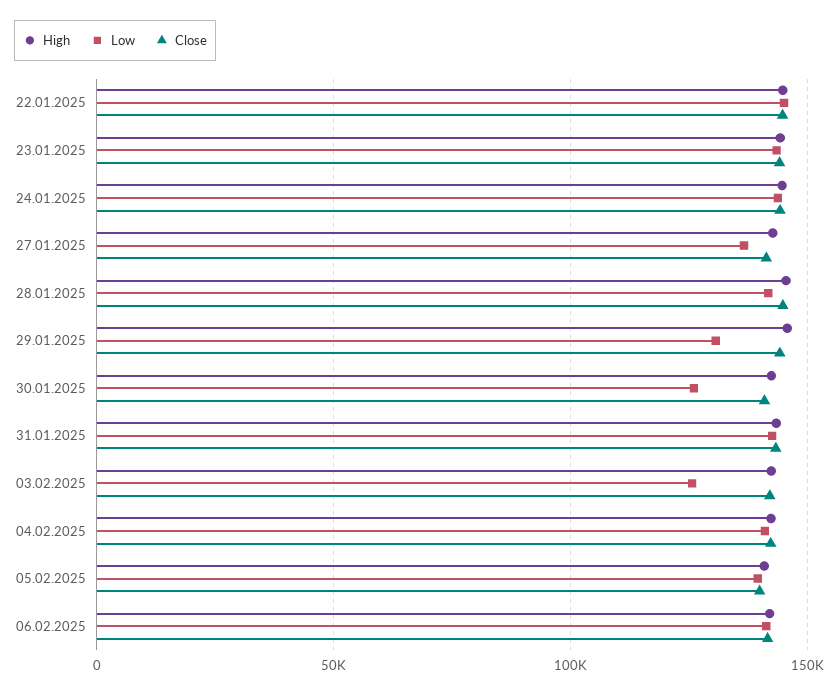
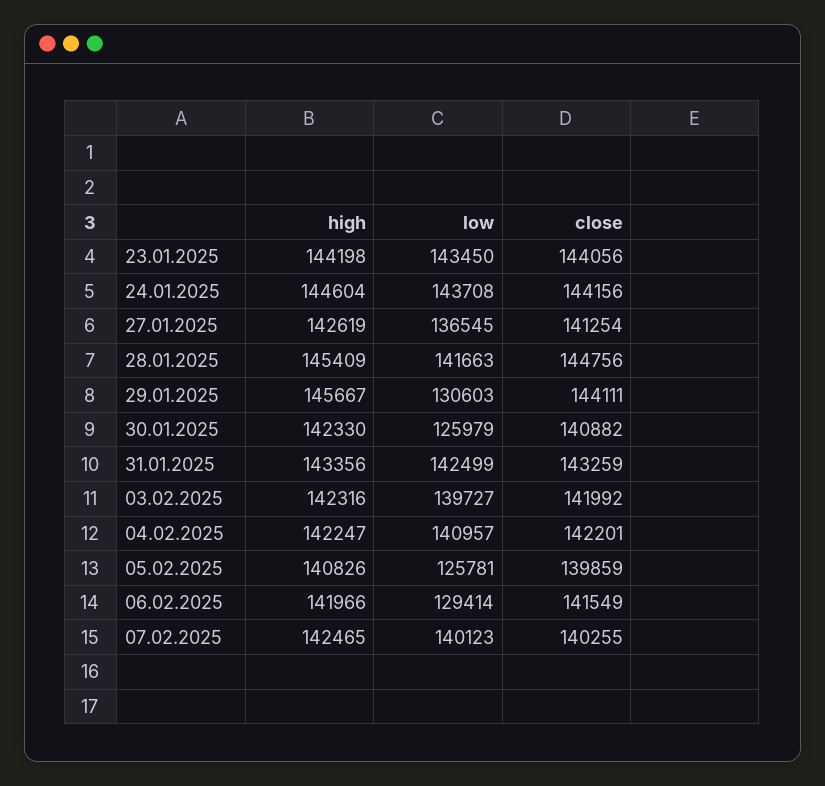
High, 22.01.2025: 145000 -> none
Low, 22.01.2025: 145000 -> none
Close, 22.01.2025: 145000 -> none
Low, 03.02.2025: 125000 -> 139727
Low, 05.02.2025: 140000 -> 125781
Low, 06.02.2025: 140000 -> 129414
High, 07.02.2025: none -> 142465
Low, 07.02.2025: none -> 140123
Close, 07.02.2025: none -> 140255

